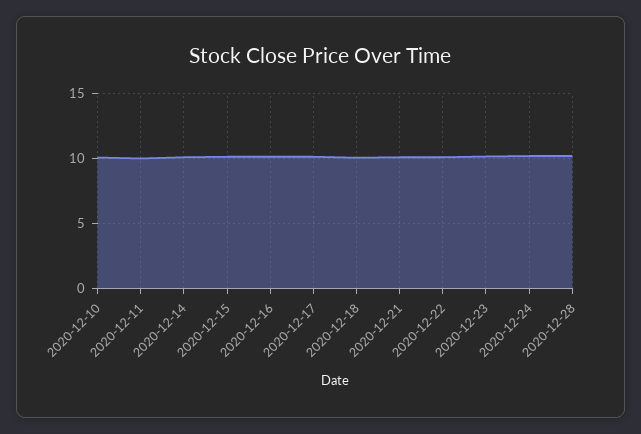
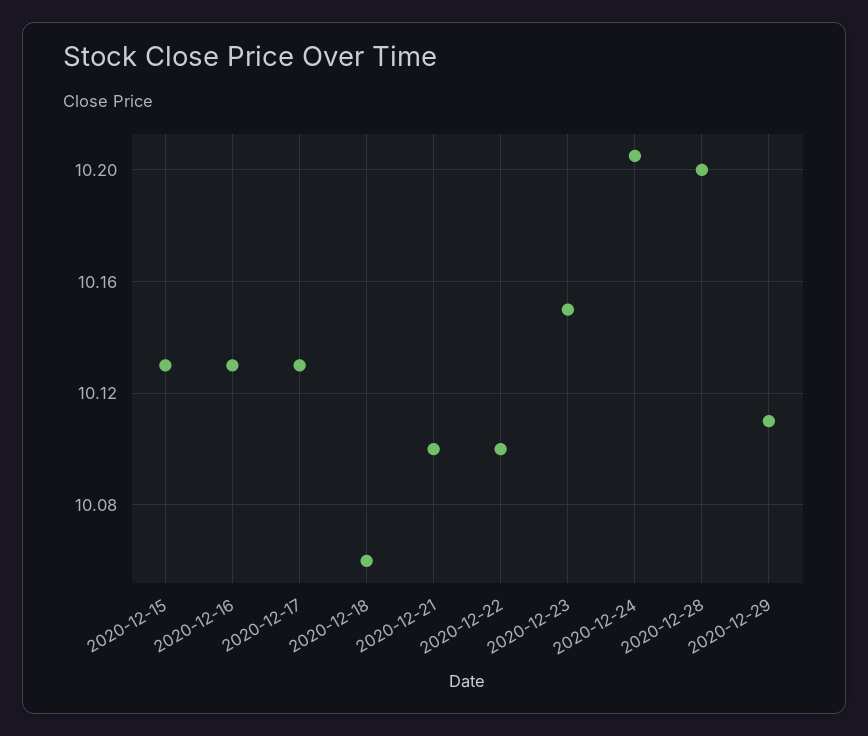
2020-12-10: 10 -> none
2020-12-11: 10 -> none
2020-12-14: 10 -> none
2020-12-29: none -> 10.11

